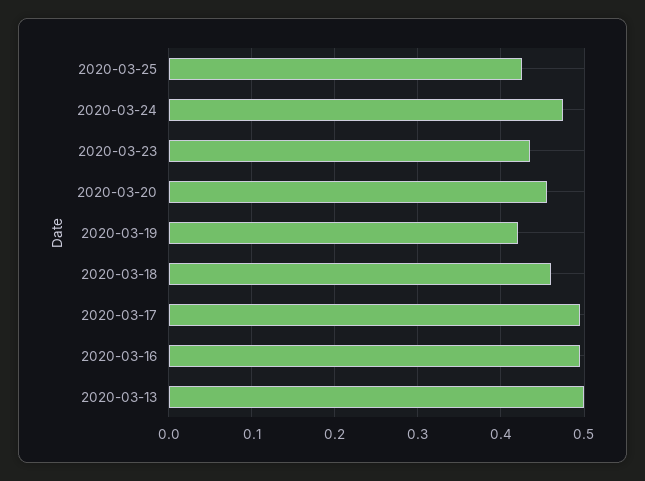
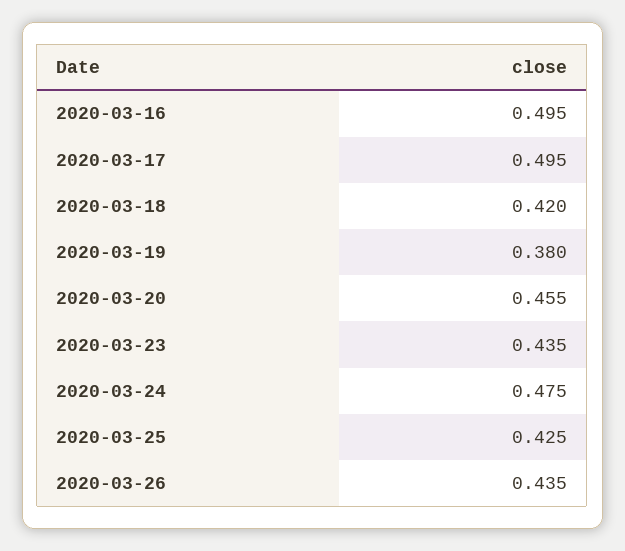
2020-03-19: 0.42 -> 0.38
2020-03-18: 0.46 -> 0.42
2020-03-13: 0.5 -> none
2020-03-26: none -> 0.435

